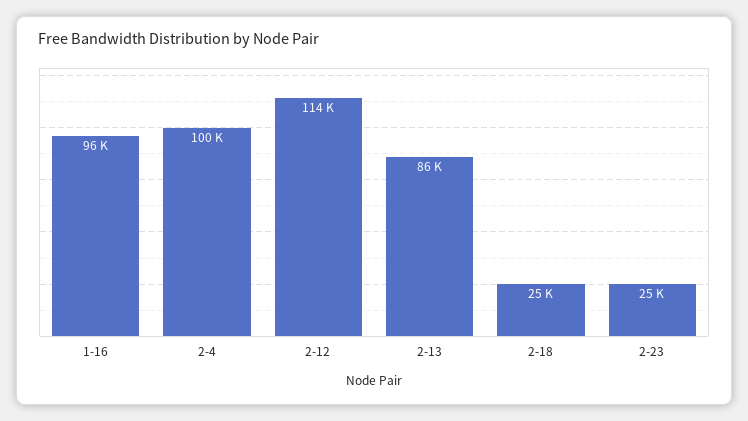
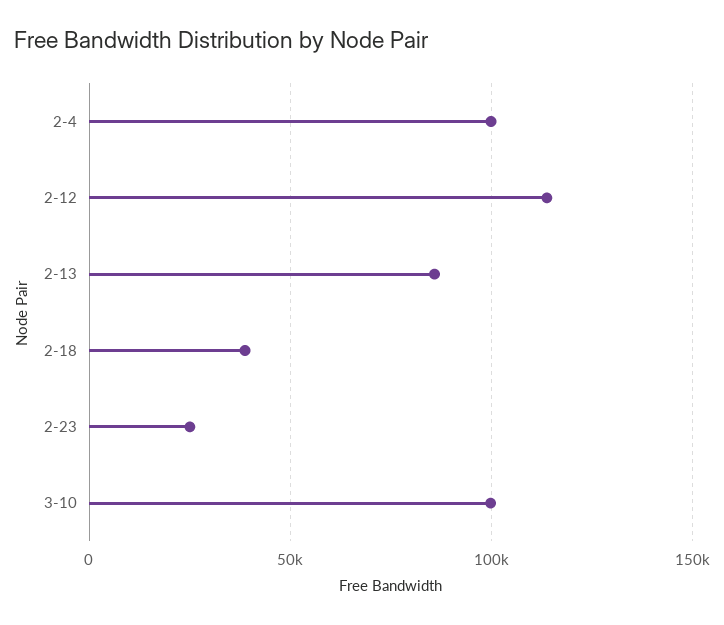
1-16: 96000 -> none
2-18: 25000 -> 40000
3-10: none -> 100000

